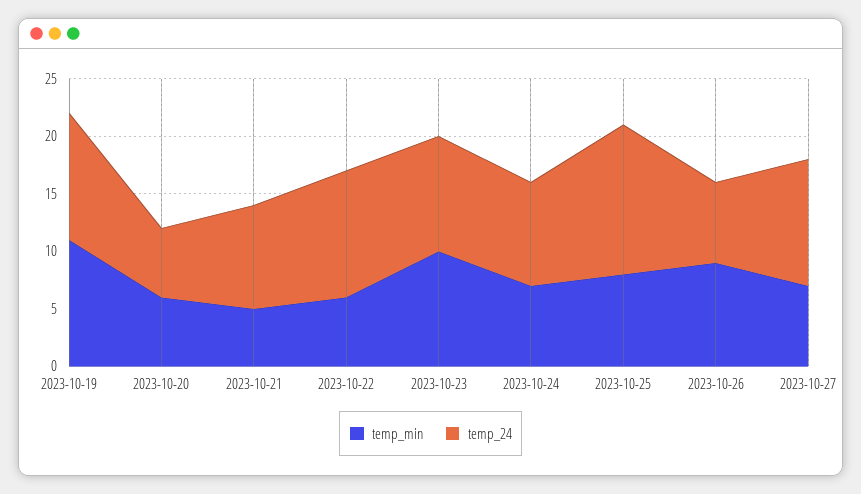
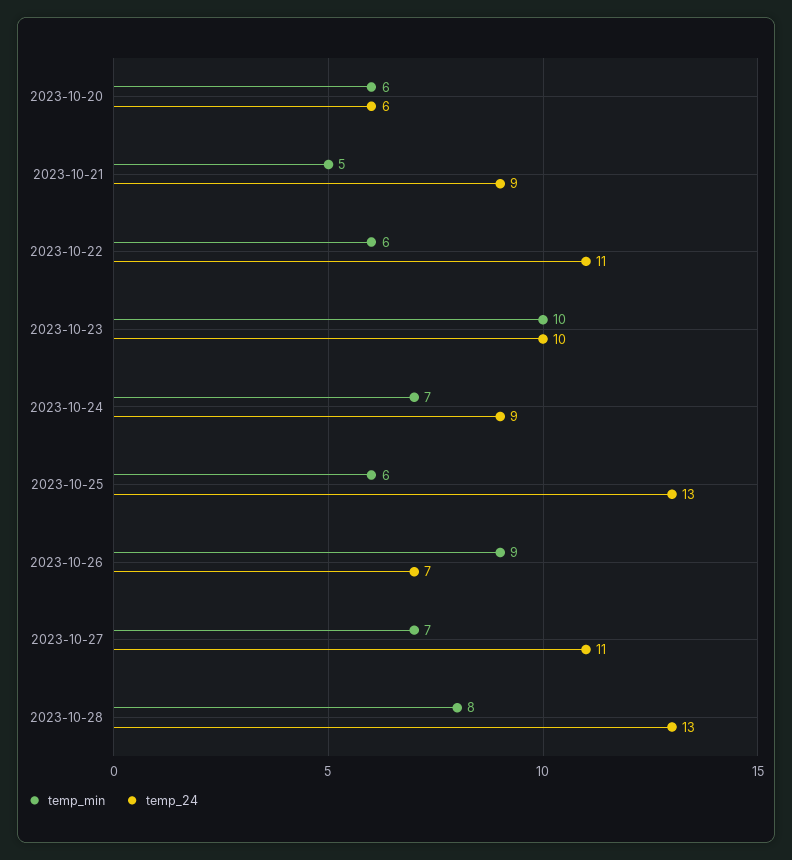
temp_min, 2023-10-19: 11 -> none
temp_24, 2023-10-19: 11 -> none
temp_min, 2023-10-25: 8 -> 6
temp_min, 2023-10-28: none -> 8
temp_24, 2023-10-28: none -> 13

